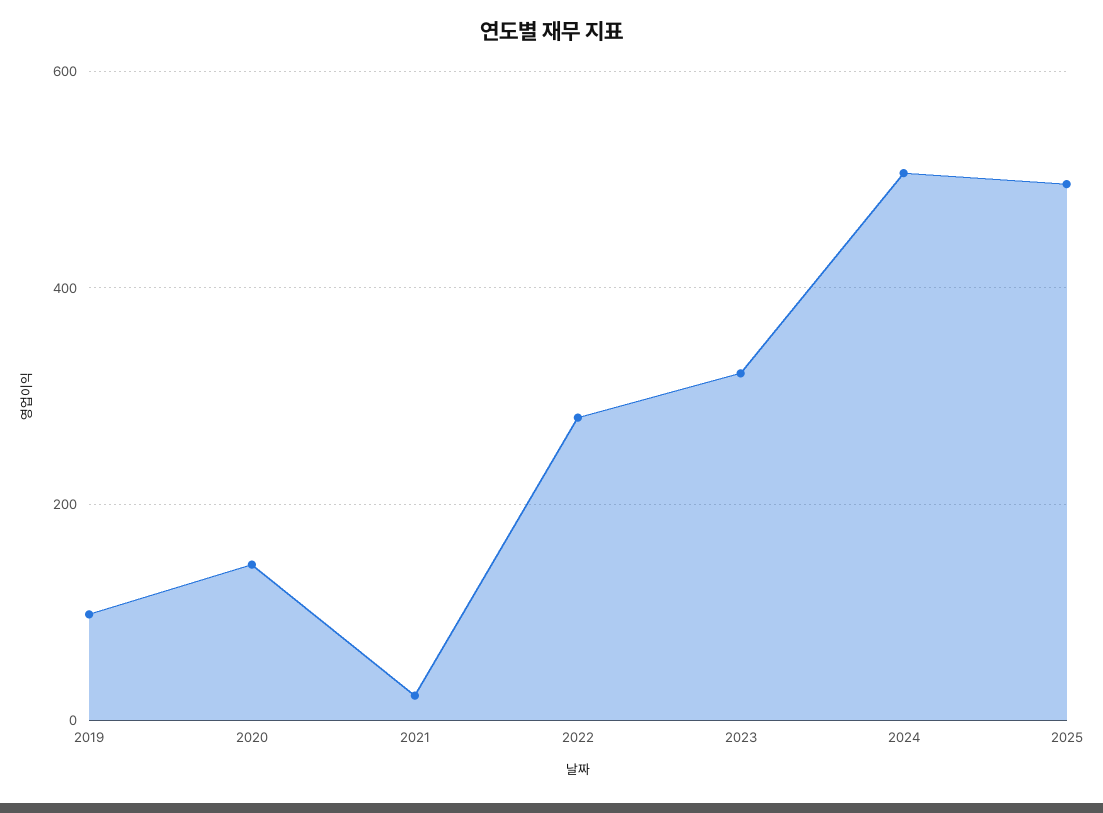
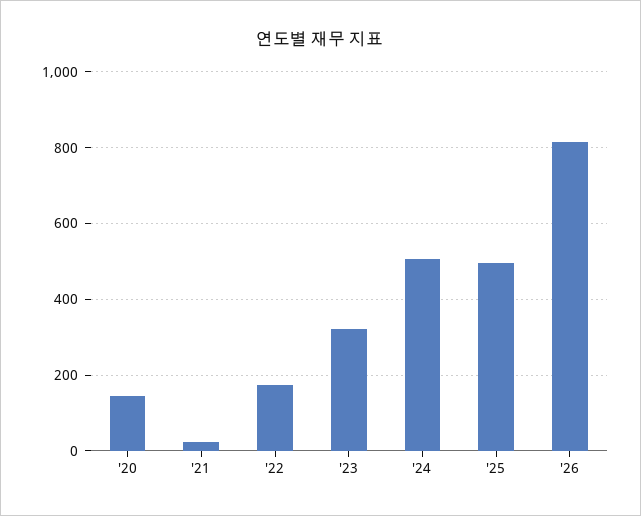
2019: 100 -> none
2022: 280 -> 180
'26: none -> 820

